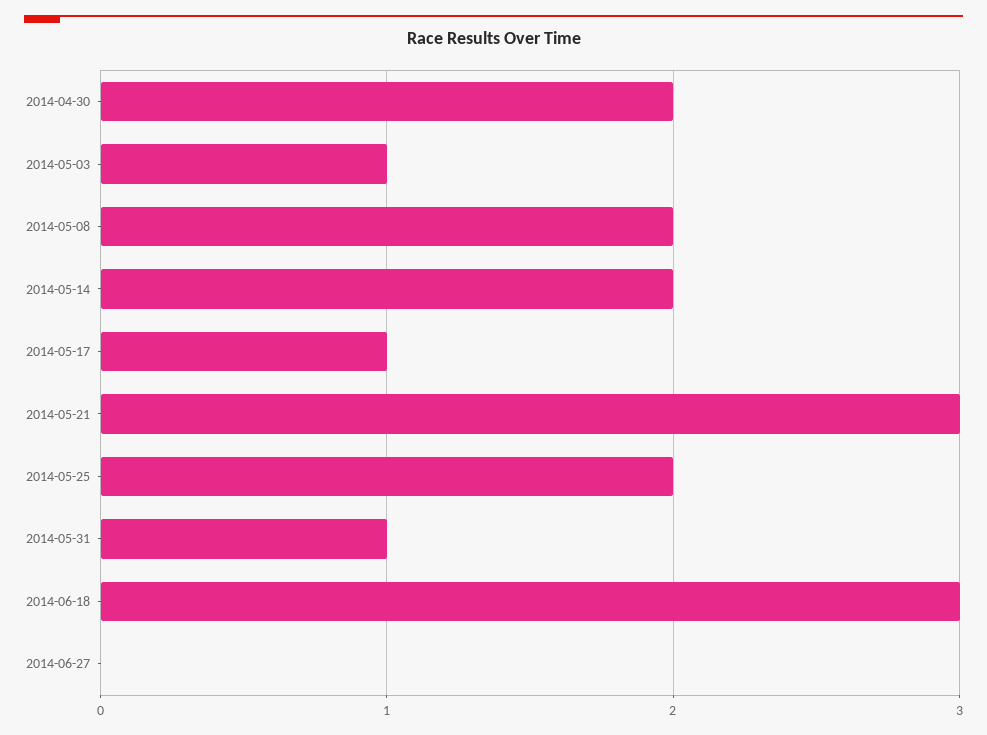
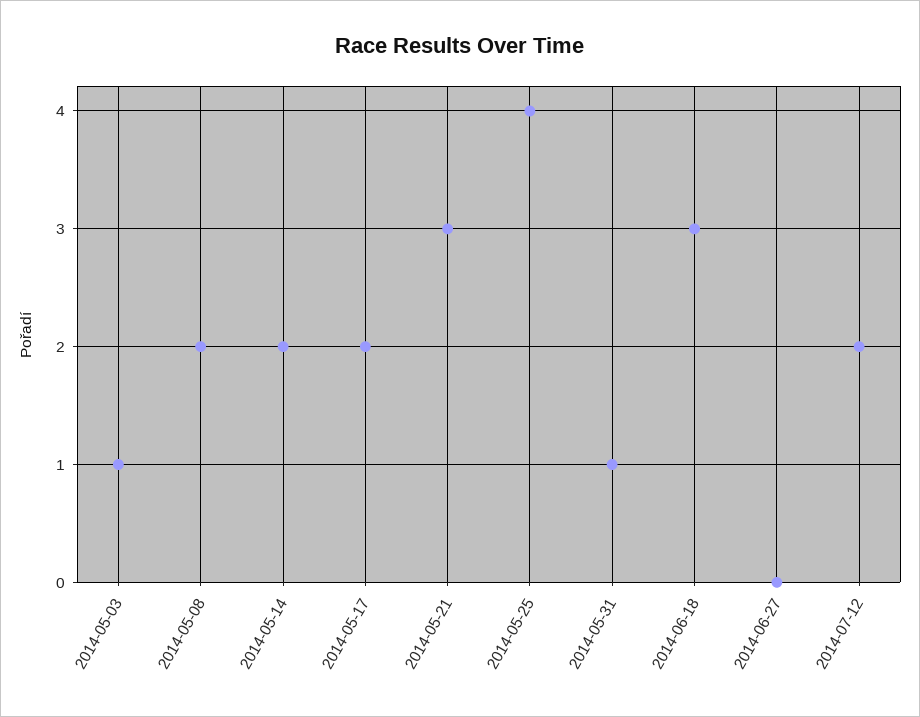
2014-04-30: 2 -> none
2014-05-17: 1 -> 2
2014-05-25: 2 -> 4
2014-07-12: none -> 2

